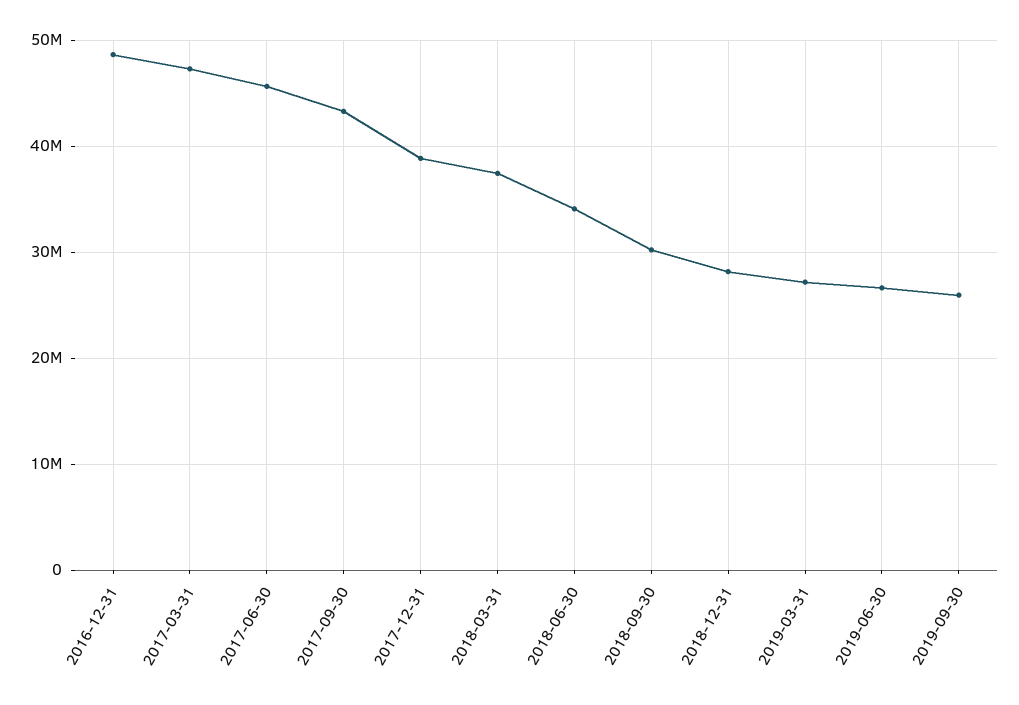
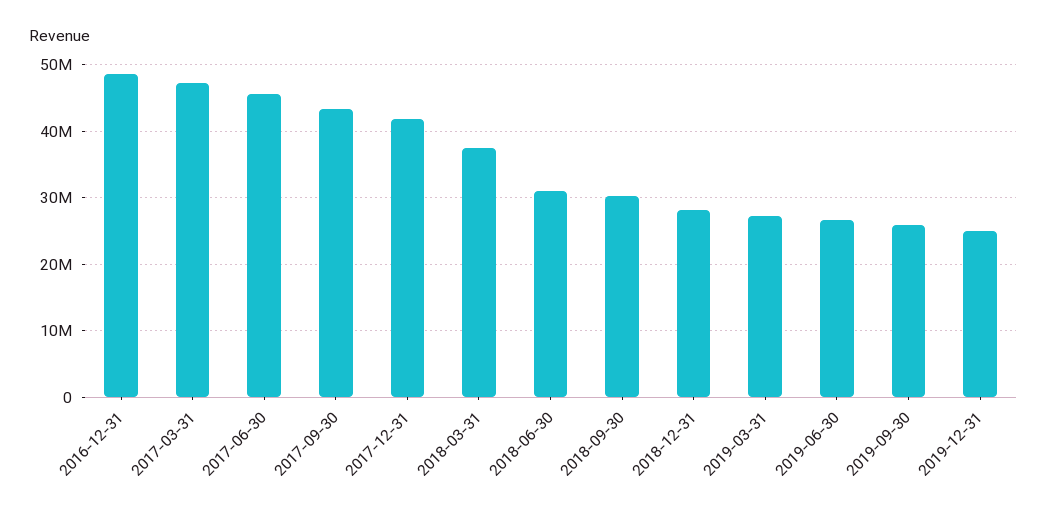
2017-12-31: 39000000 -> 42000000
2018-06-30: 34000000 -> 31000000
2019-12-31: none -> 25000000

